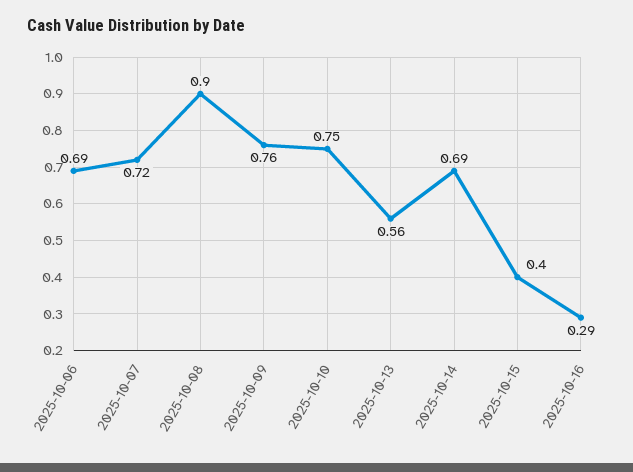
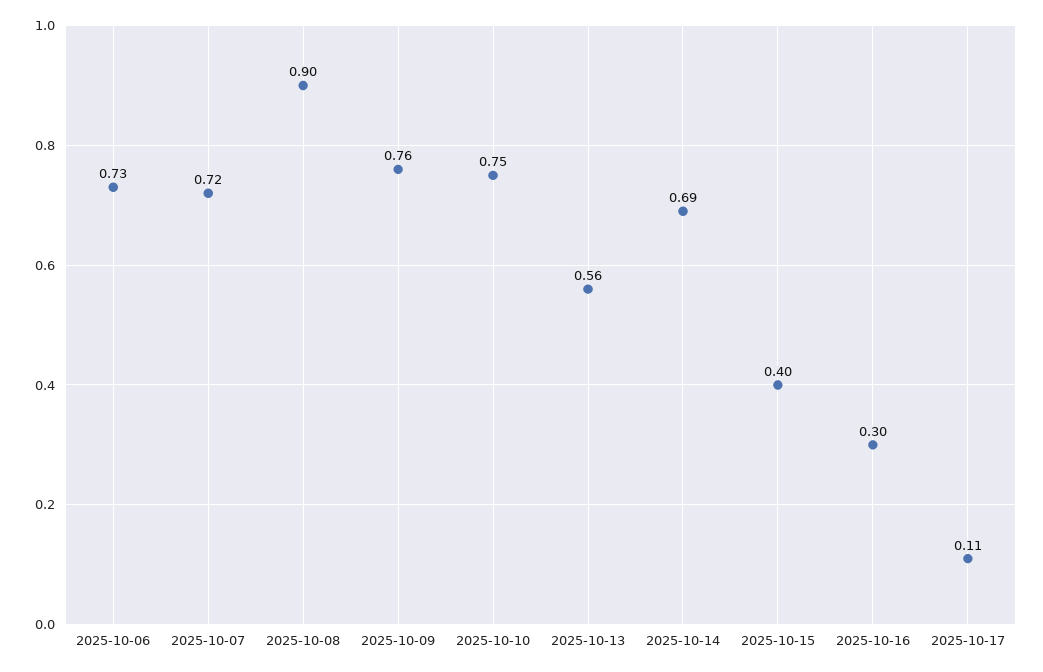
2025-10-06: 0.69 -> 0.73
2025-10-16: 0.29 -> 0.3
2025-10-17: none -> 0.11

